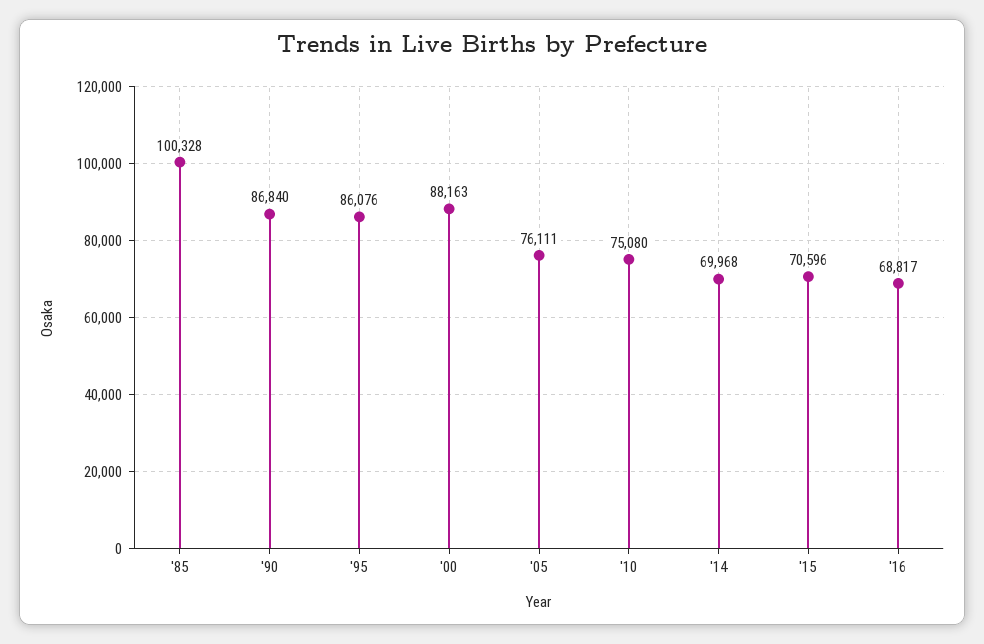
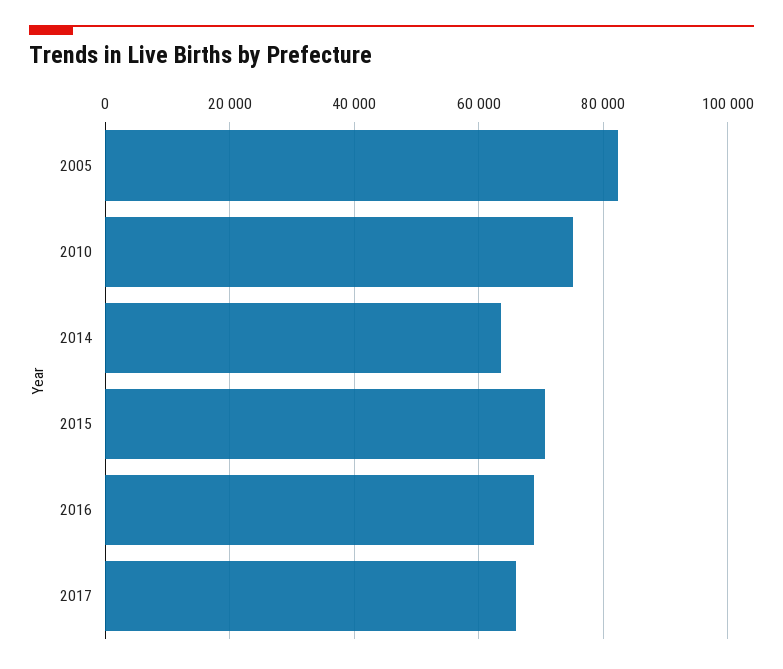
'85: 100328 -> none
'90: 86840 -> none
'95: 86076 -> none
'00: 88163 -> none
'05: 76111 -> 82000
'14: 69968 -> 64000
2017: none -> 66000

